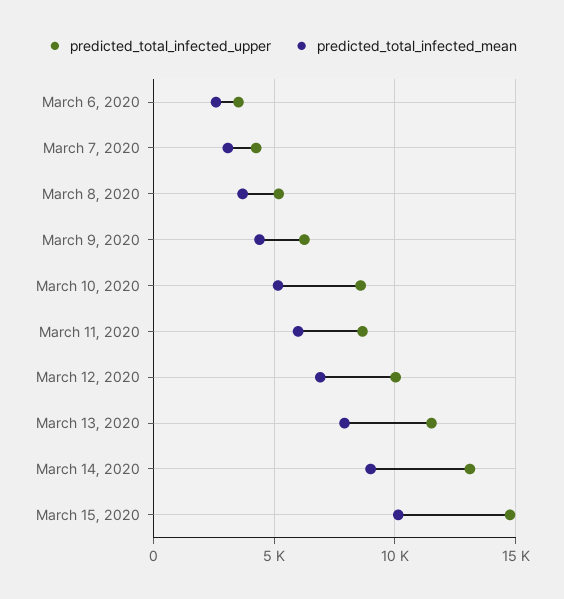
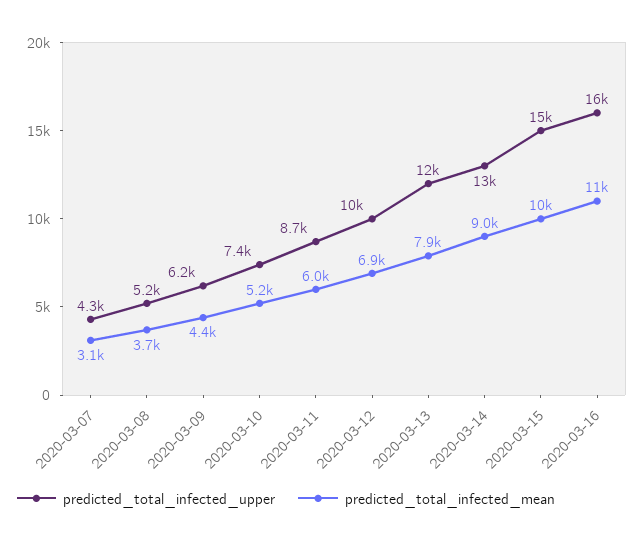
predicted_total_infected_upper, March 6, 2020: 3500 -> none
predicted_total_infected_mean, March 6, 2020: 2500 -> none
predicted_total_infected_upper, March 10, 2020: 8500 -> 7400
predicted_total_infected_upper, 2020-03-16: none -> 16000
predicted_total_infected_mean, 2020-03-16: none -> 11000

